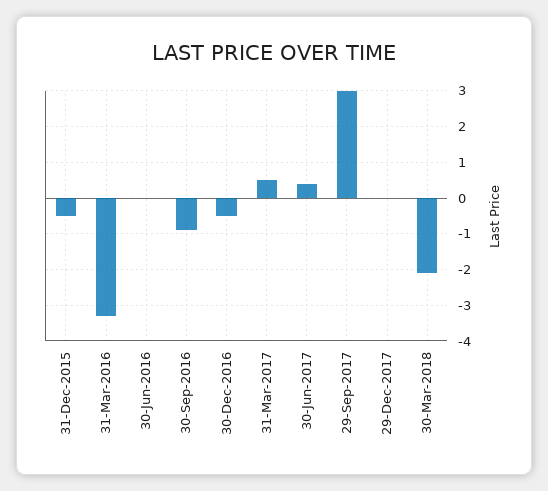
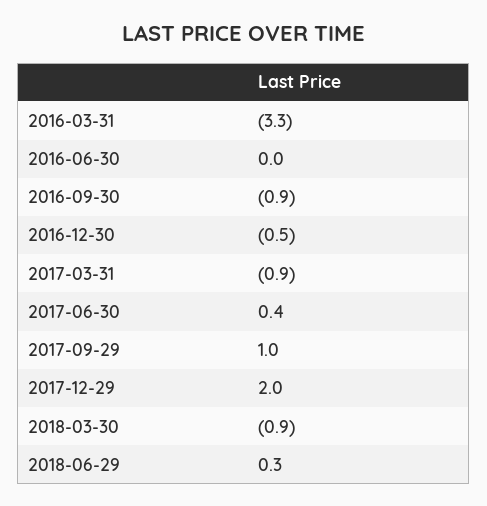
31-Dec-2015: -0.5 -> none
31-Mar-2017: 0.5 -> -0.9
29-Sep-2017: 3 -> 1
29-Dec-2017: 0 -> 2
30-Mar-2018: -2 -> -0.9
2018-06-29: none -> 0.3

